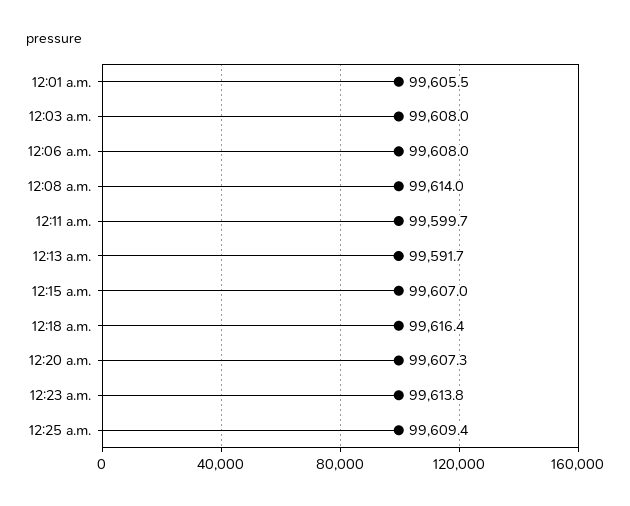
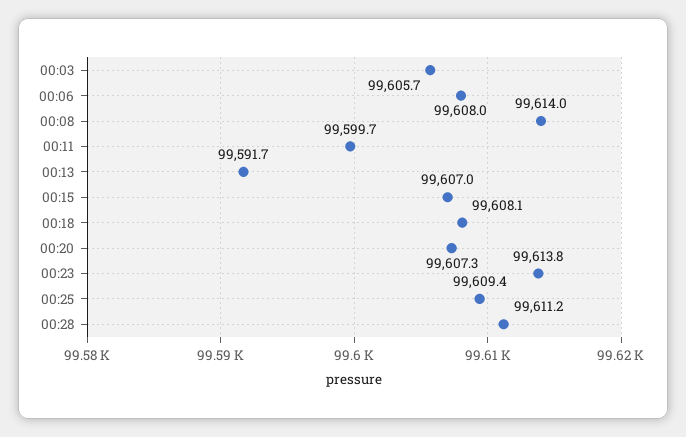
12:01 a.m.: 99605.5 -> none
12:03 a.m.: 99608 -> 99605.7
12:18 a.m.: 99616.4 -> 99608.1
00:28: none -> 99611.2

